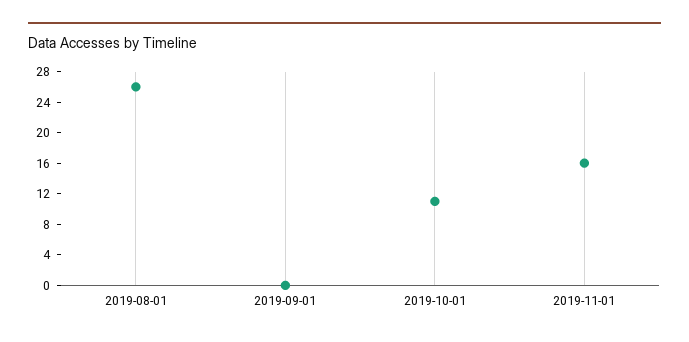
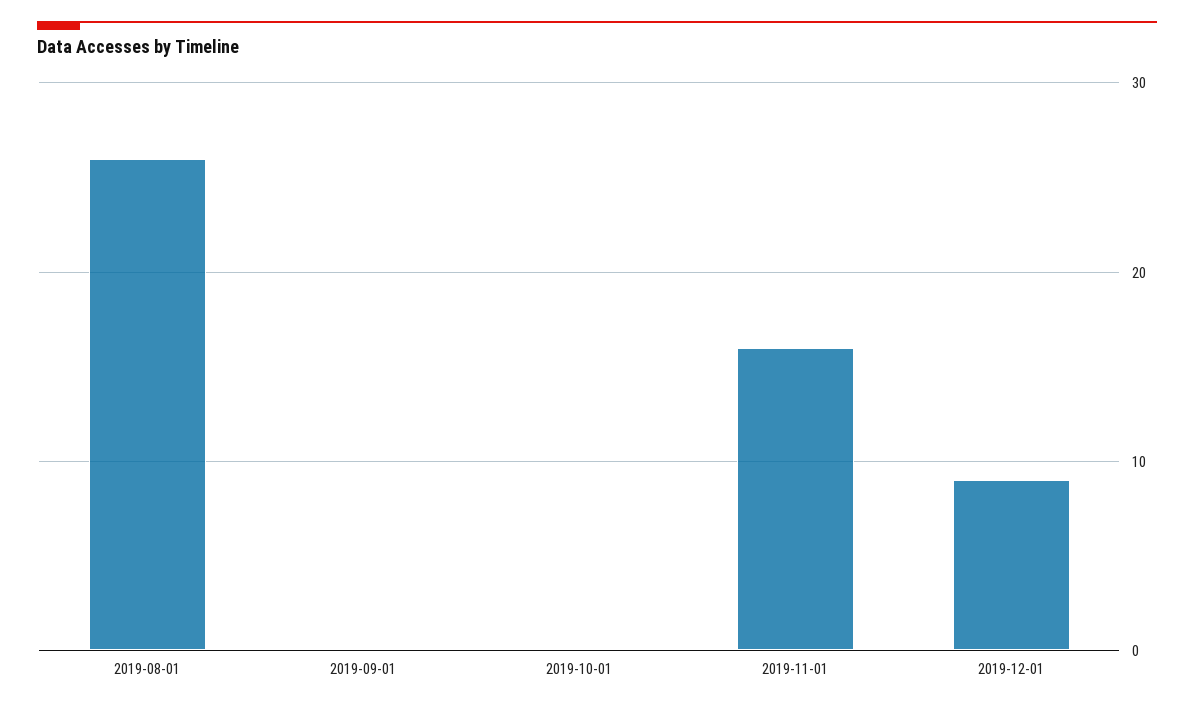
2019-10-01: 12 -> 0
2019-12-01: none -> 9

